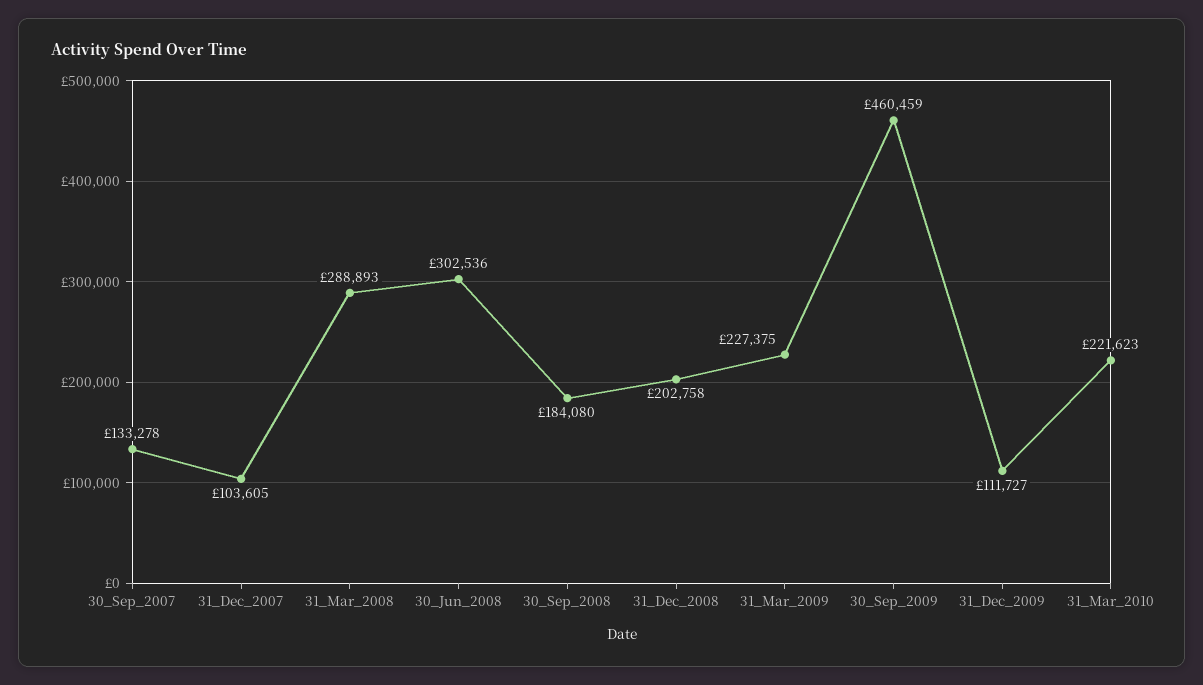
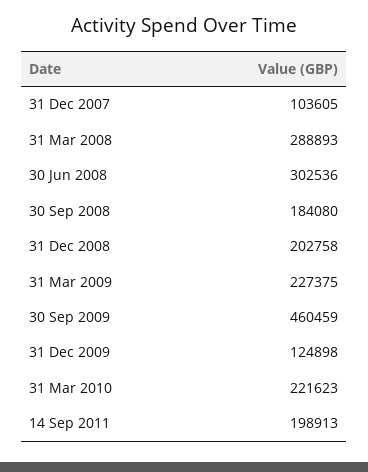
30_Sep_2007: 133278 -> none
31_Dec_2009: 111727 -> 124898
14 Sep 2011: none -> 198913

